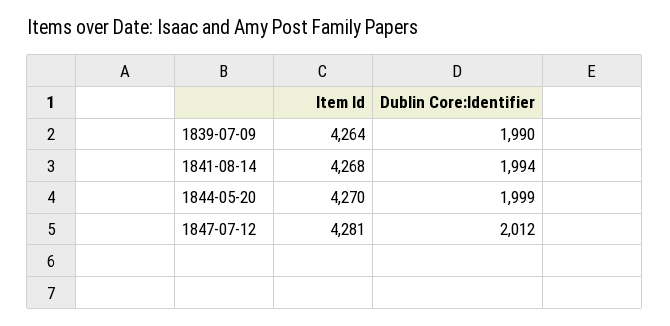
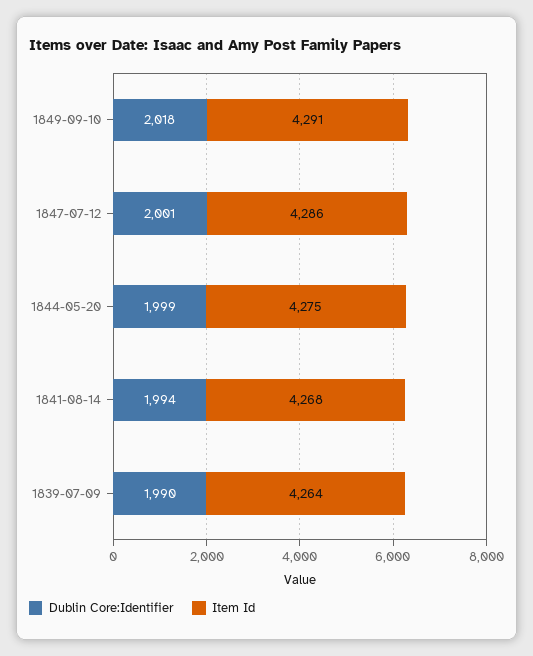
Item Id, 1844-05-20: 4270 -> 4275
Item Id, 1847-07-12: 4281 -> 4286
Dublin Core:Identifier, 1847-07-12: 2012 -> 2001
Dublin Core:Identifier, 1849-09-10: none -> 2018
Item Id, 1849-09-10: none -> 4291

